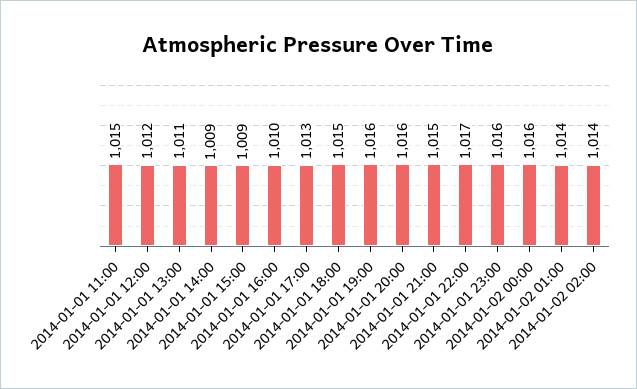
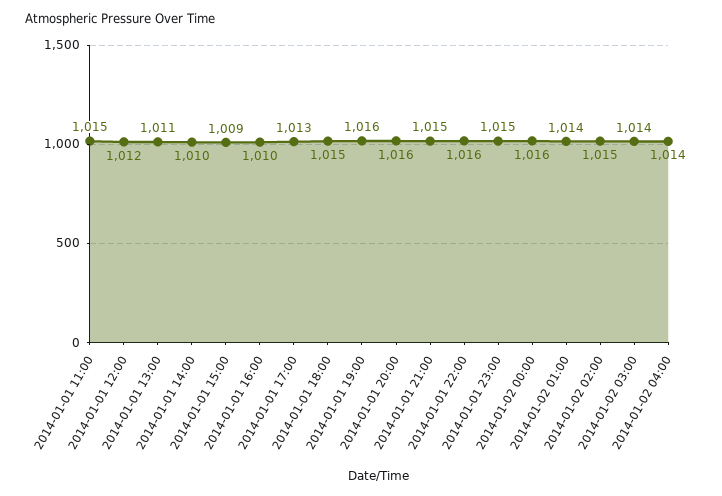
2014-01-01 14:00: 1009 -> 1010
2014-01-01 22:00: 1017 -> 1016
2014-01-01 23:00: 1016 -> 1015
2014-01-02 02:00: 1014 -> 1015
2014-01-02 03:00: none -> 1014
2014-01-02 04:00: none -> 1014

